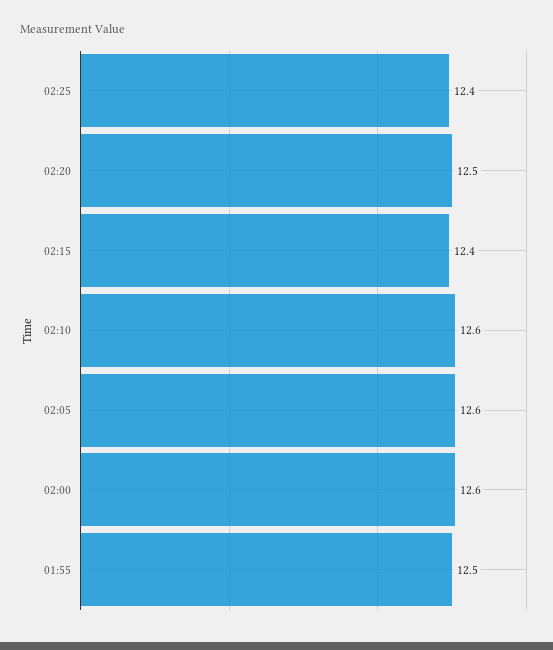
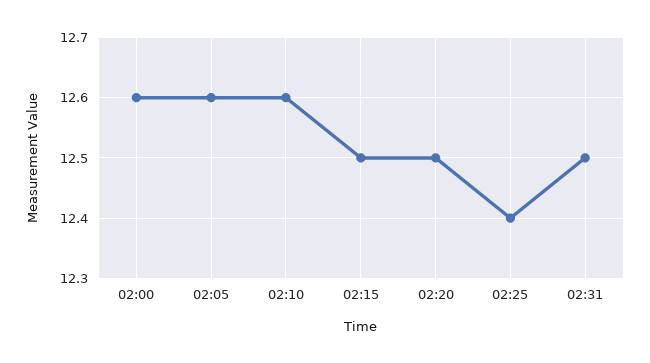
02:15: 12.4 -> 12.5
01:55: 12.5 -> none
02:31: none -> 12.5

